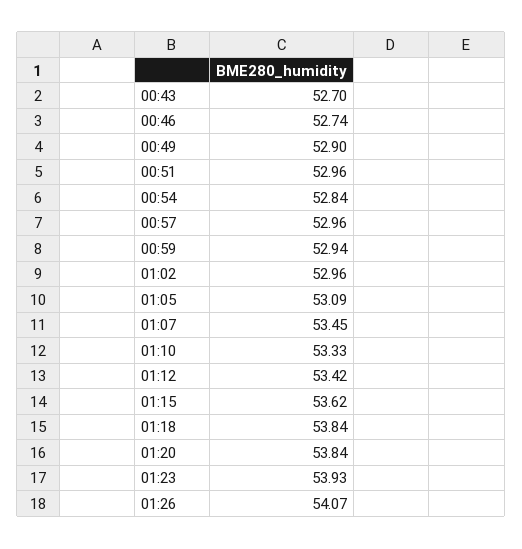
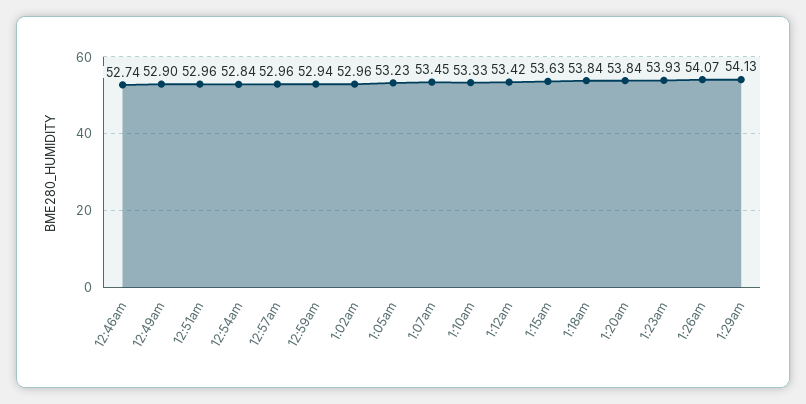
00:43: 52.7 -> none
01:05: 53.09 -> 53.23
01:15: 53.62 -> 53.63
1:29am: none -> 54.13

